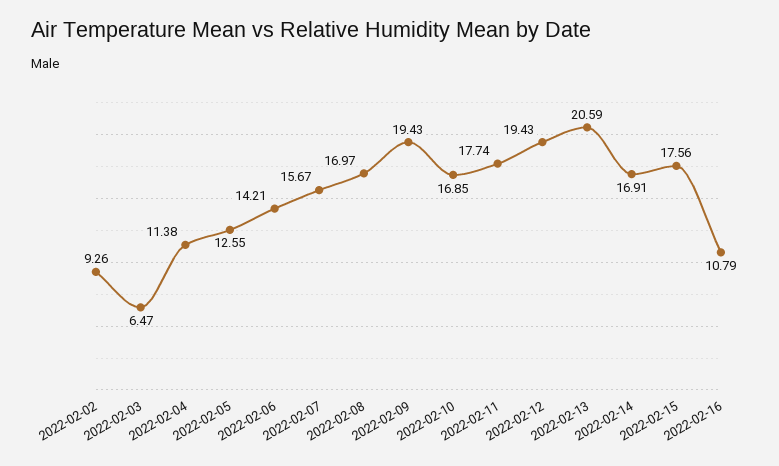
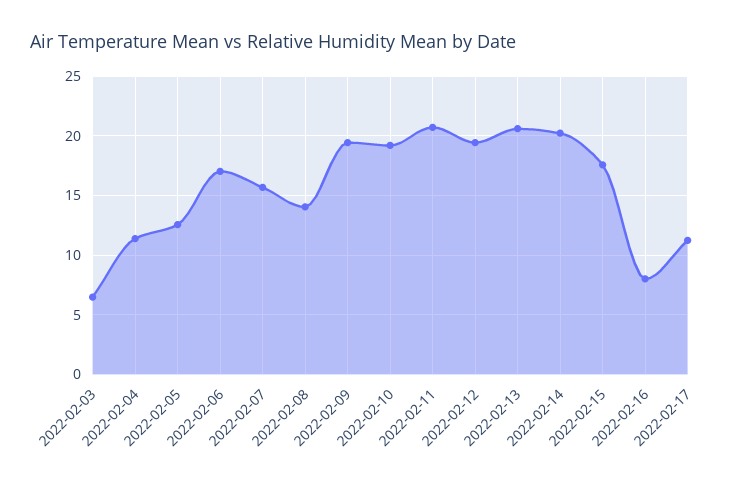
2022-02-02: 9.26 -> none
2022-02-06: 14.21 -> 17
2022-02-08: 16.97 -> 14
2022-02-10: 16.85 -> 19
2022-02-11: 17.74 -> 21
2022-02-14: 16.91 -> 20
2022-02-16: 10.79 -> 8
2022-02-17: none -> 11

